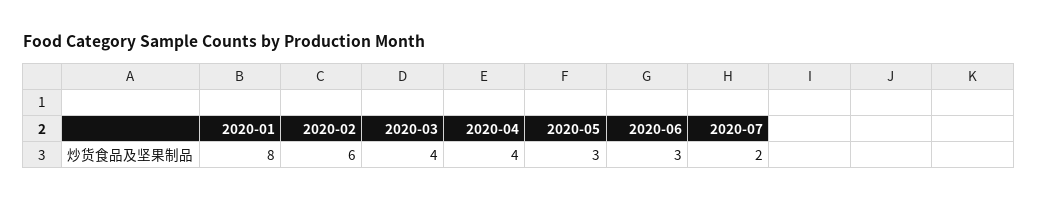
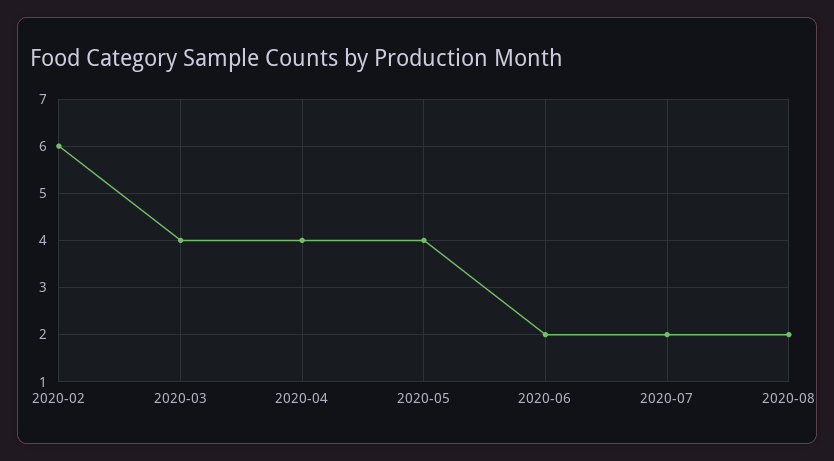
2020-01: 8 -> none
2020-05: 3 -> 4
2020-06: 3 -> 2
2020-08: none -> 2

